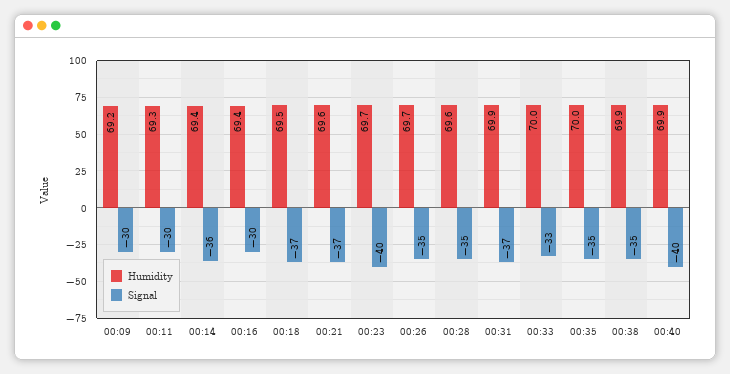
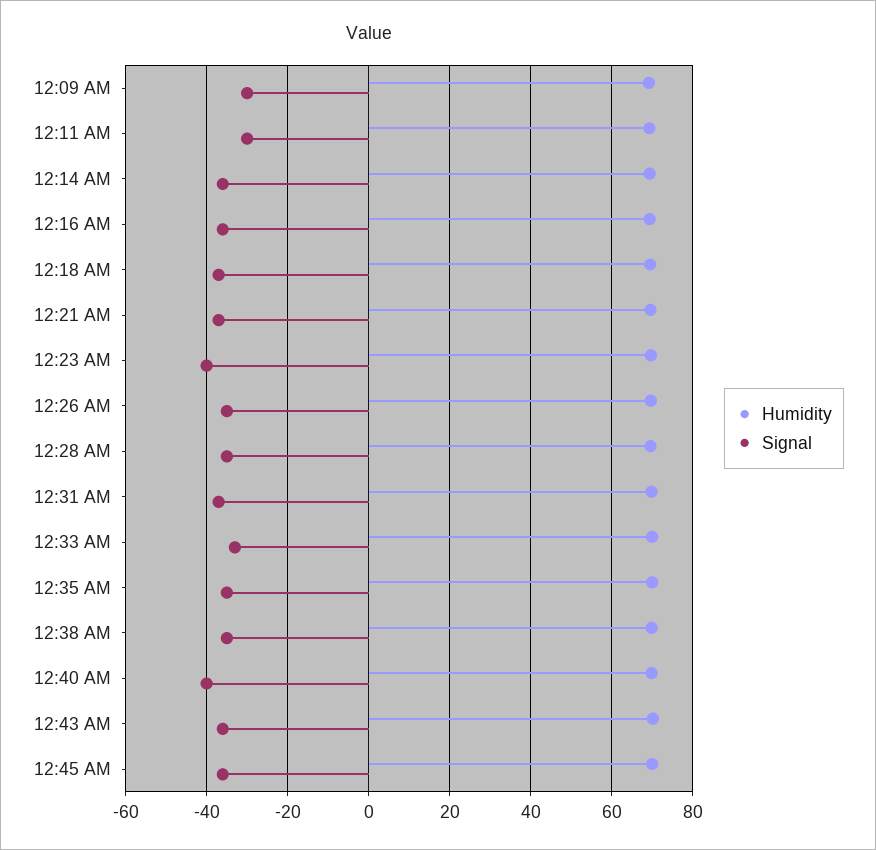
Signal, 00:16: -30 -> -36
Humidity, 12:43 AM: none -> 70
Signal, 12:43 AM: none -> -36
Humidity, 12:45 AM: none -> 70
Signal, 12:45 AM: none -> -36

